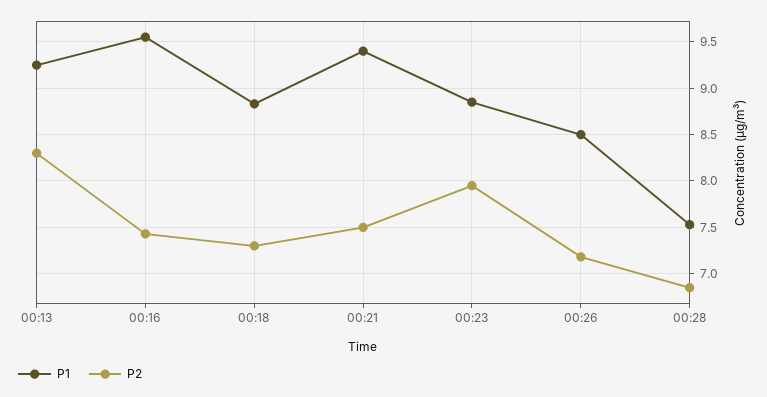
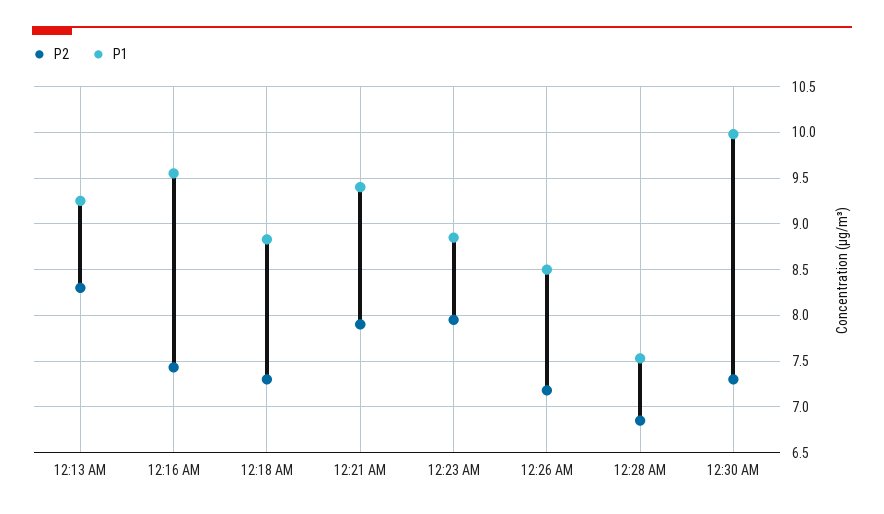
P2, 00:21: 7.5 -> 7.9
P2, 12:30 AM: none -> 7.3
P1, 12:30 AM: none -> 10

